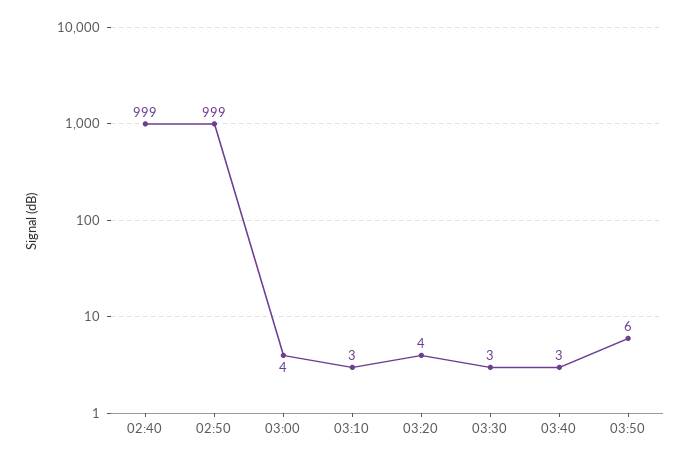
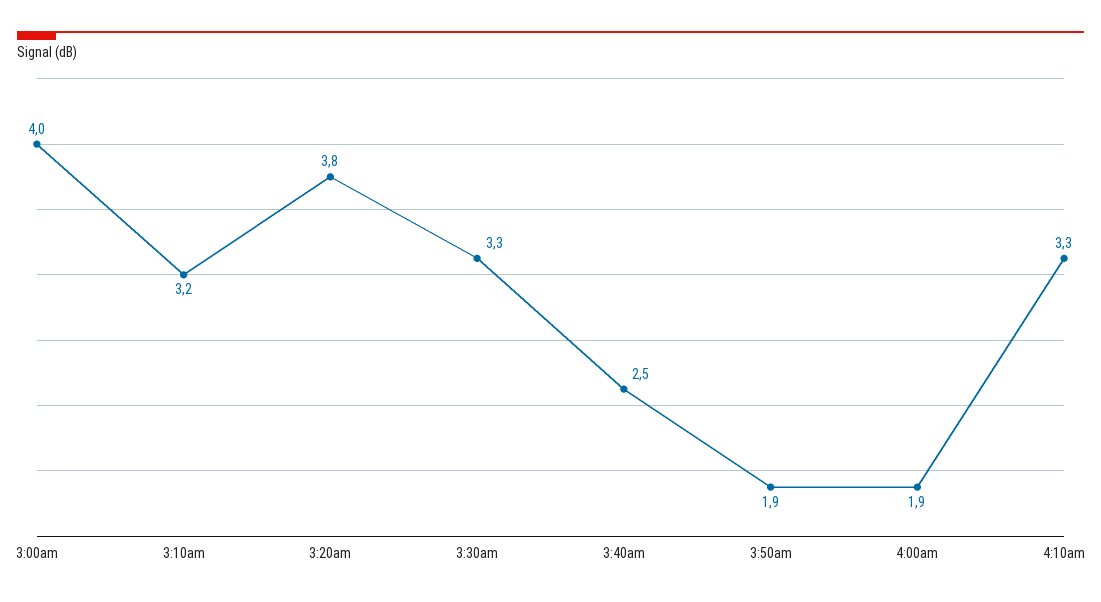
02:40: 999 -> none
02:50: 999 -> none
03:50: 6 -> 1.9
4:00am: none -> 1.9
4:10am: none -> 3.3

